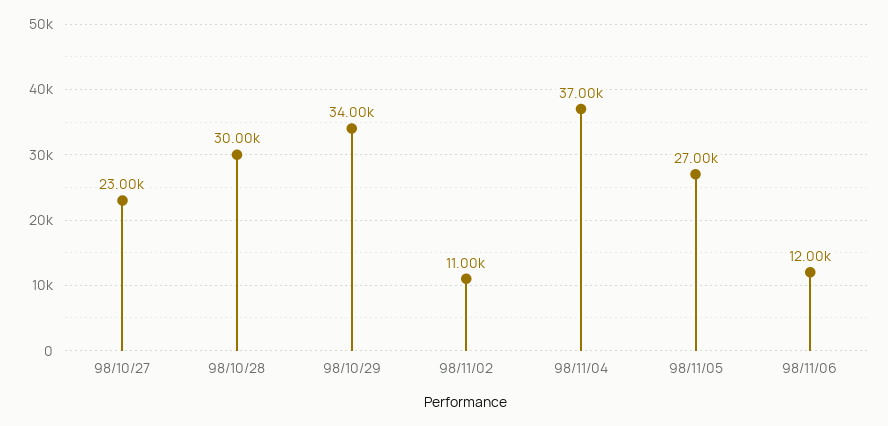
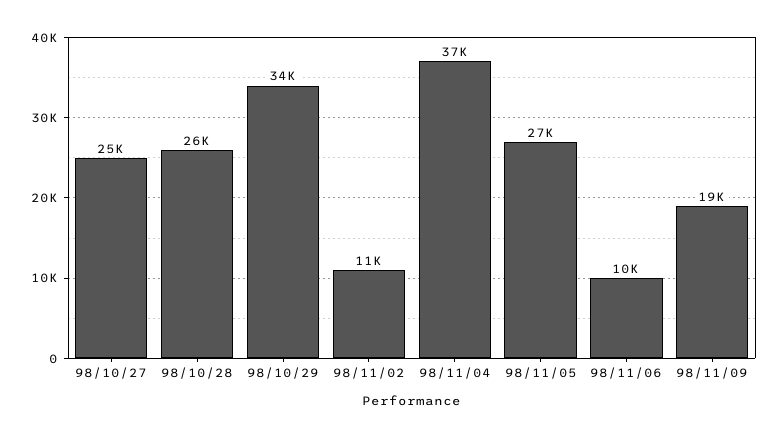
98/10/27: 23000 -> 25000
98/10/28: 30000 -> 26000
98/11/06: 12000 -> 10000
98/11/09: none -> 19000

